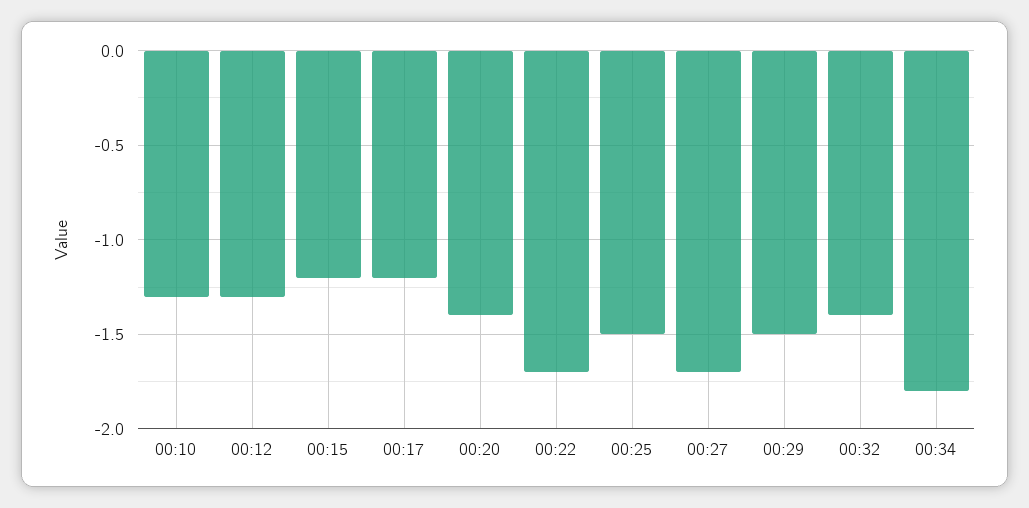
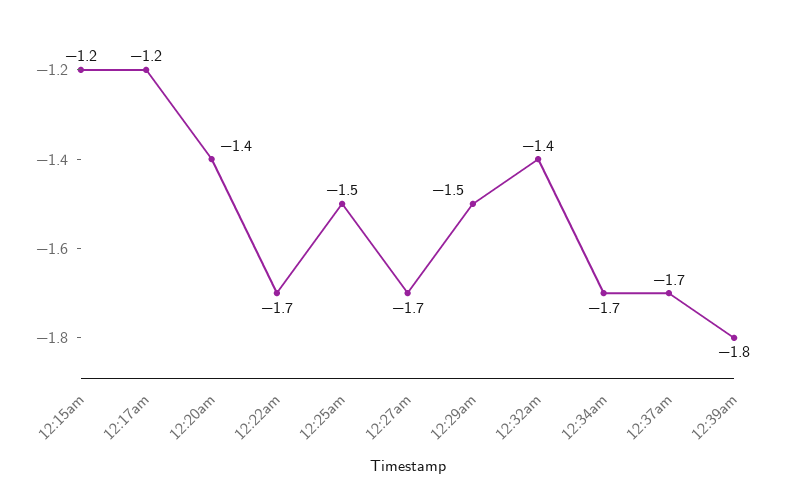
00:10: -1.3 -> none
00:12: -1.3 -> none
00:34: -1.8 -> -1.7
12:37am: none -> -1.7
12:39am: none -> -1.8

